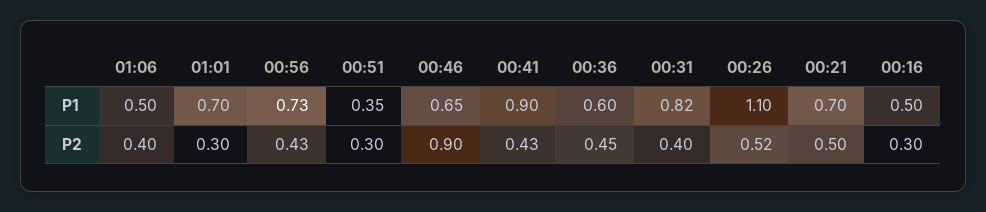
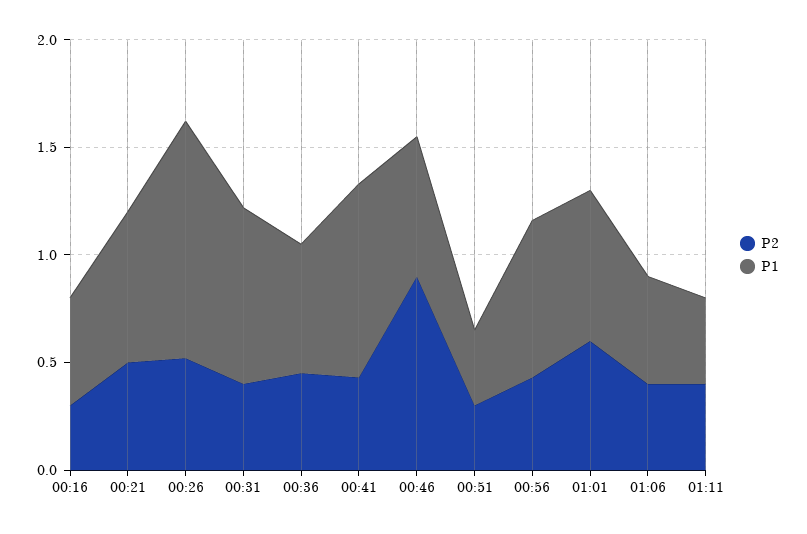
P2, 01:01: 0.3 -> 0.6
P2, 01:11: none -> 0.4
P1, 01:11: none -> 0.4

